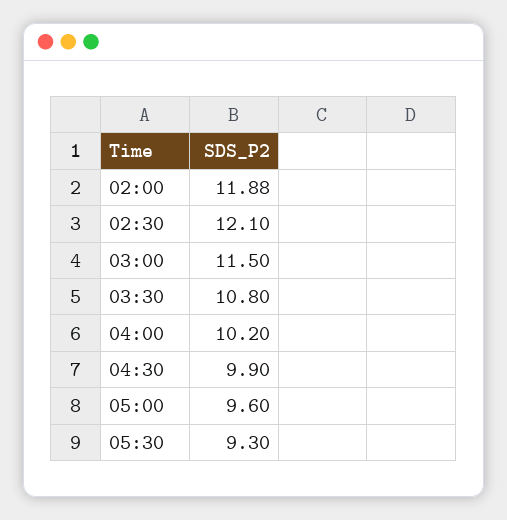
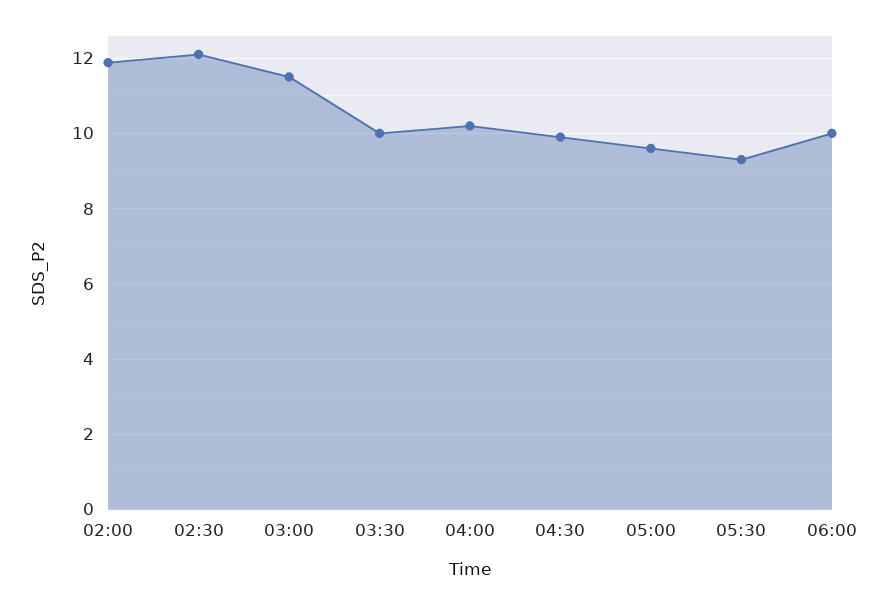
03:30: 10.8 -> 10
06:00: none -> 10

